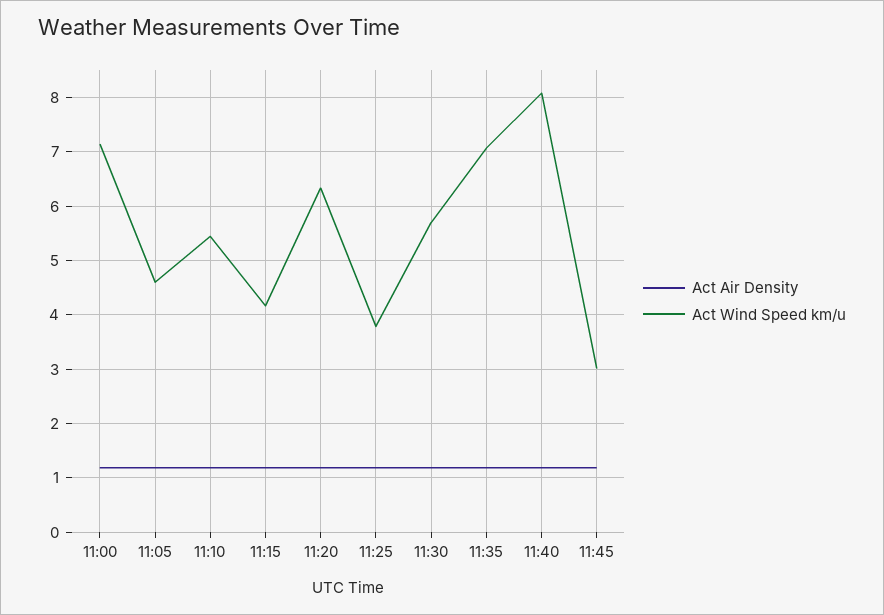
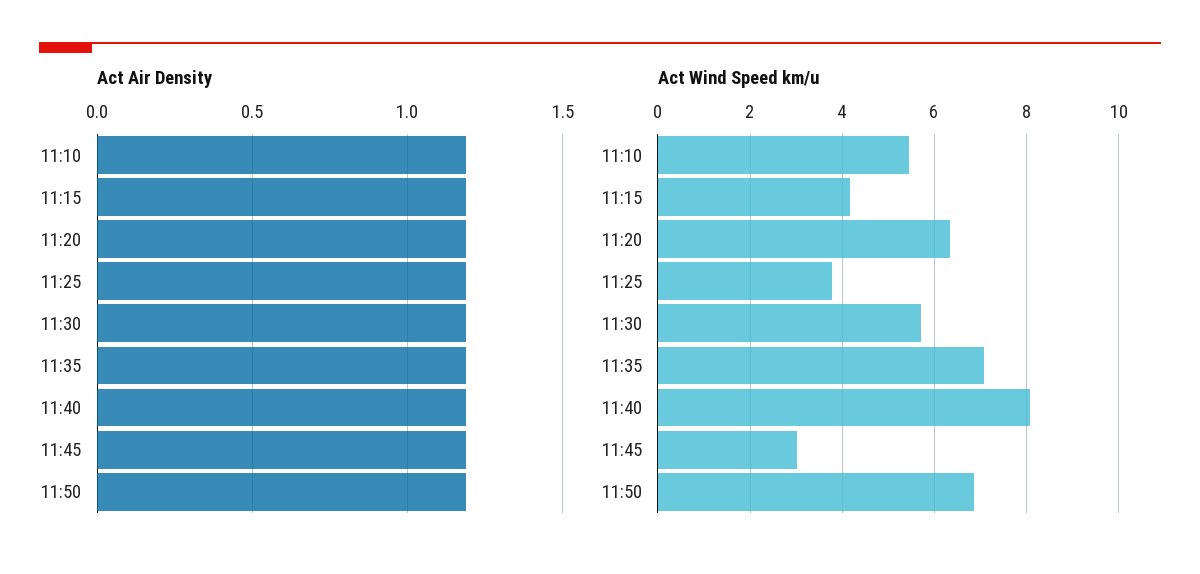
Act Air Density, 11:00: 1.2 -> none
Act Wind Speed km/u, 11:00: 7.2 -> none
Act Air Density, 11:05: 1.2 -> none
Act Wind Speed km/u, 11:05: 4.6 -> none
Act Air Density, 11:50: none -> 1.2
Act Wind Speed km/u, 11:50: none -> 6.8

